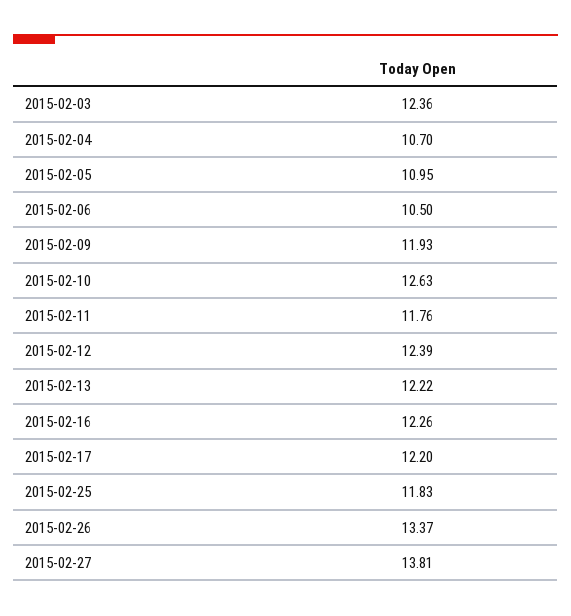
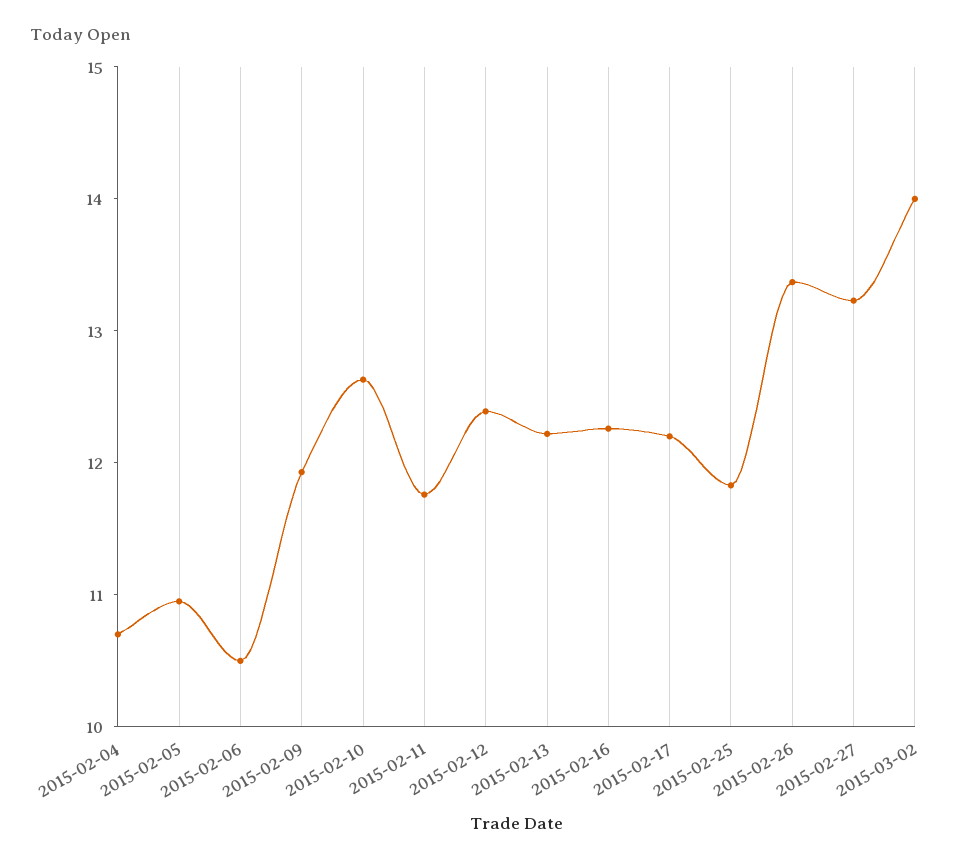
2015-02-03: 12.36 -> none
2015-02-27: 13.81 -> 13.2
2015-03-02: none -> 14

